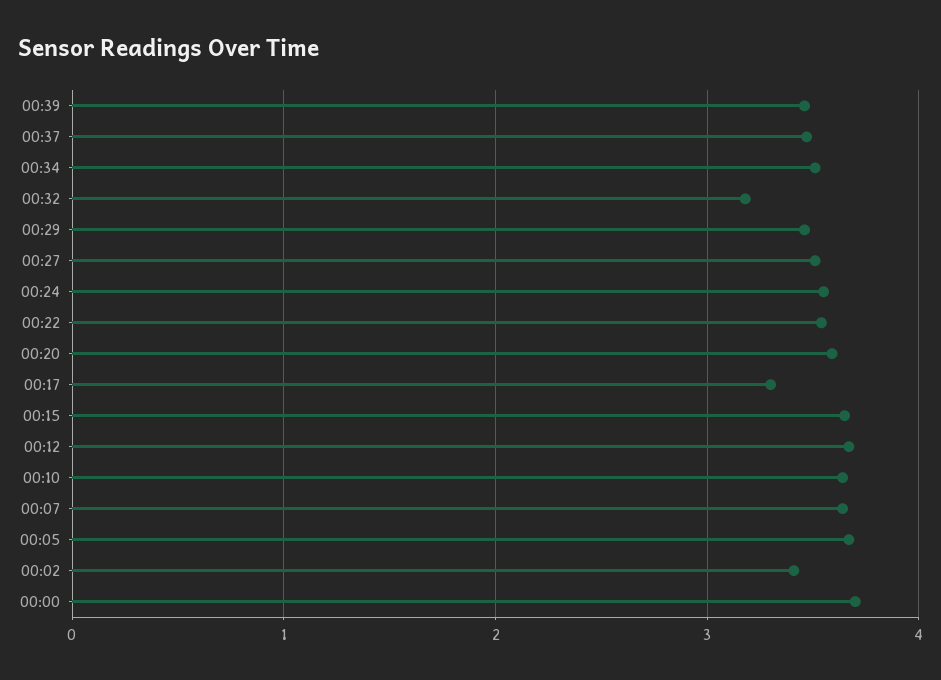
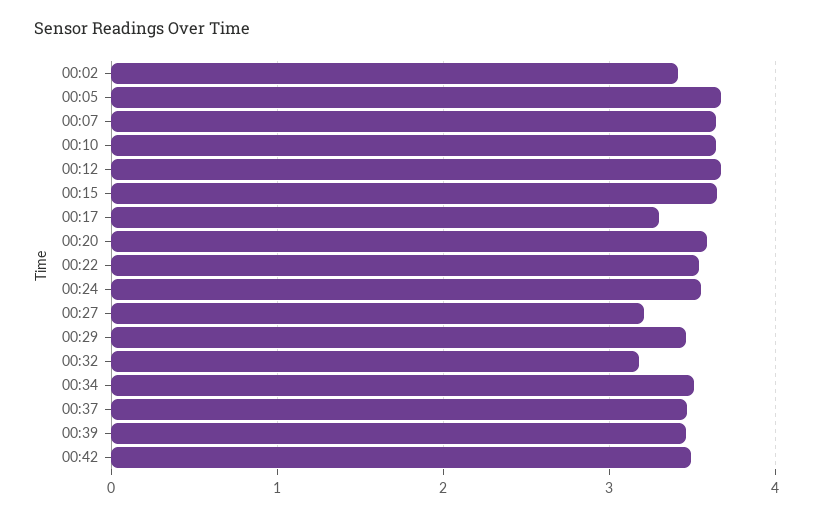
00:27: 3.5 -> 3.2
00:00: 3.7 -> none
00:42: none -> 3.5

